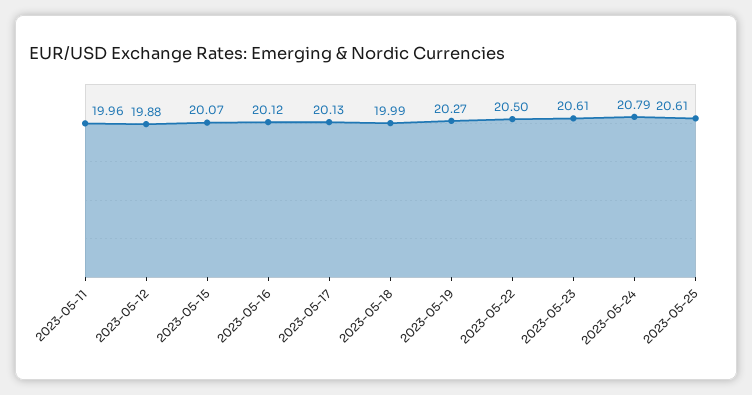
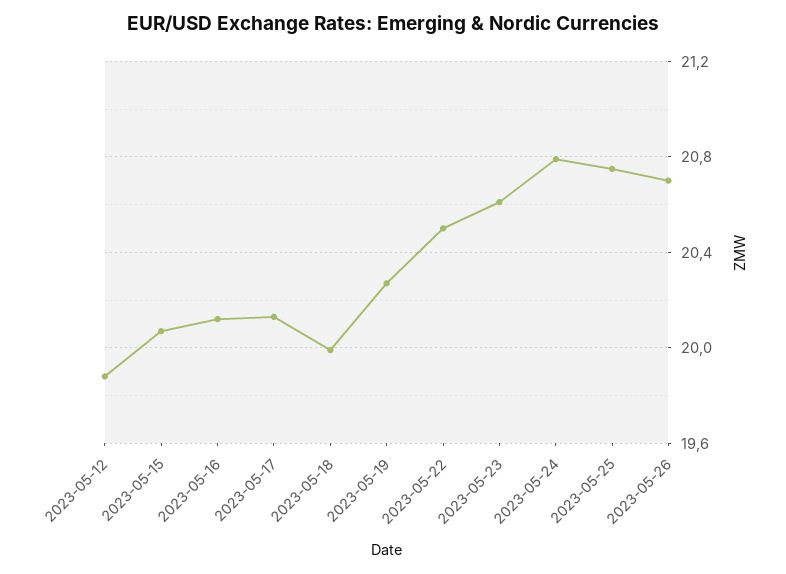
2023-05-11: 19.96 -> none
2023-05-25: 20.61 -> 20.75
2023-05-26: none -> 20.7

